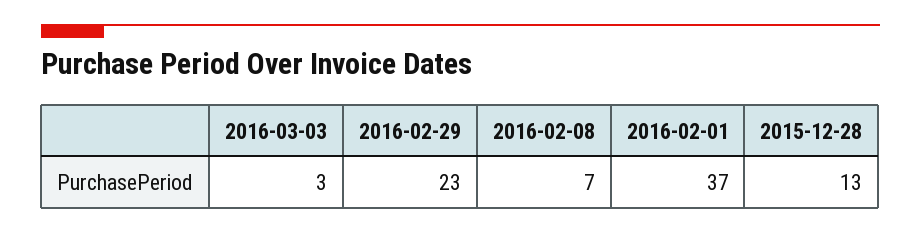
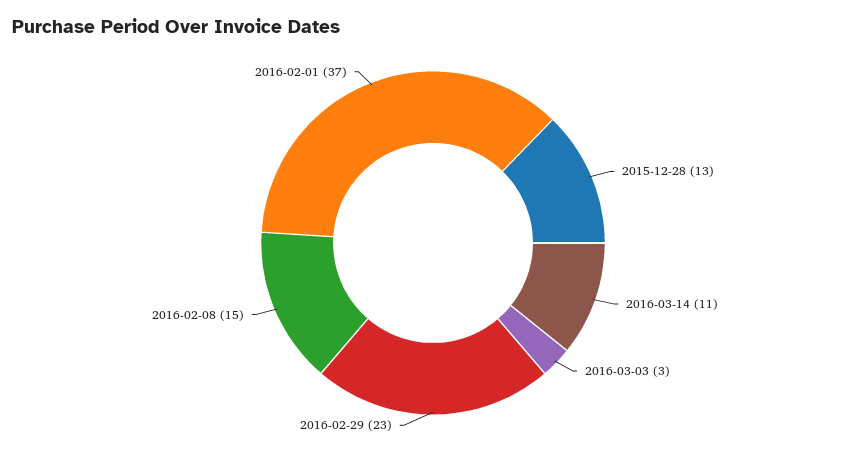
2016-02-08: 7 -> 15
2016-03-14: none -> 11

